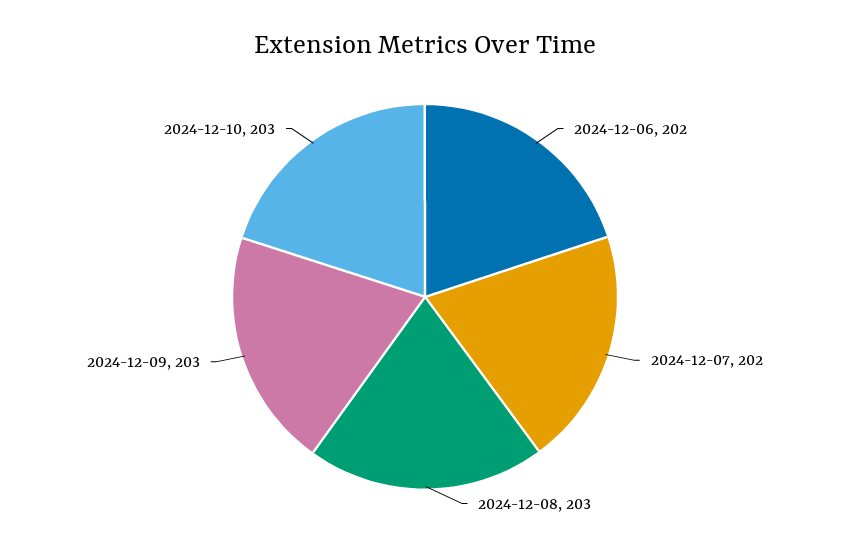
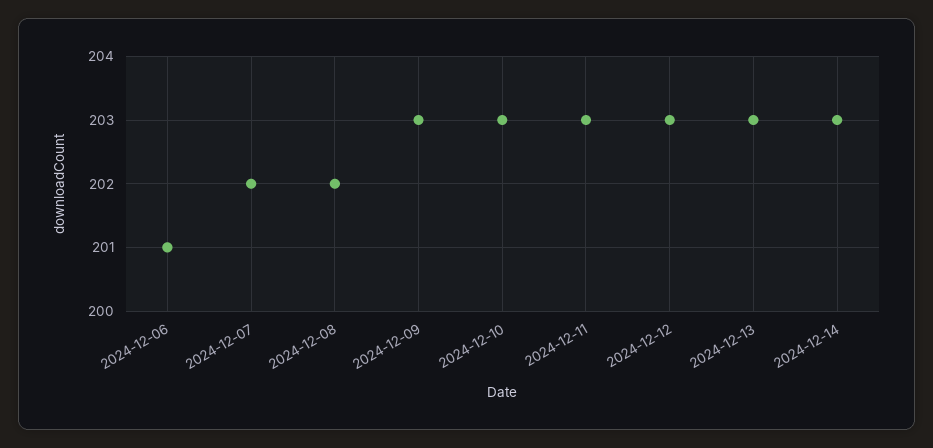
2024-12-06: 202 -> 201
2024-12-08: 203 -> 202
2024-12-11: none -> 203
2024-12-12: none -> 203
2024-12-13: none -> 203
2024-12-14: none -> 203

